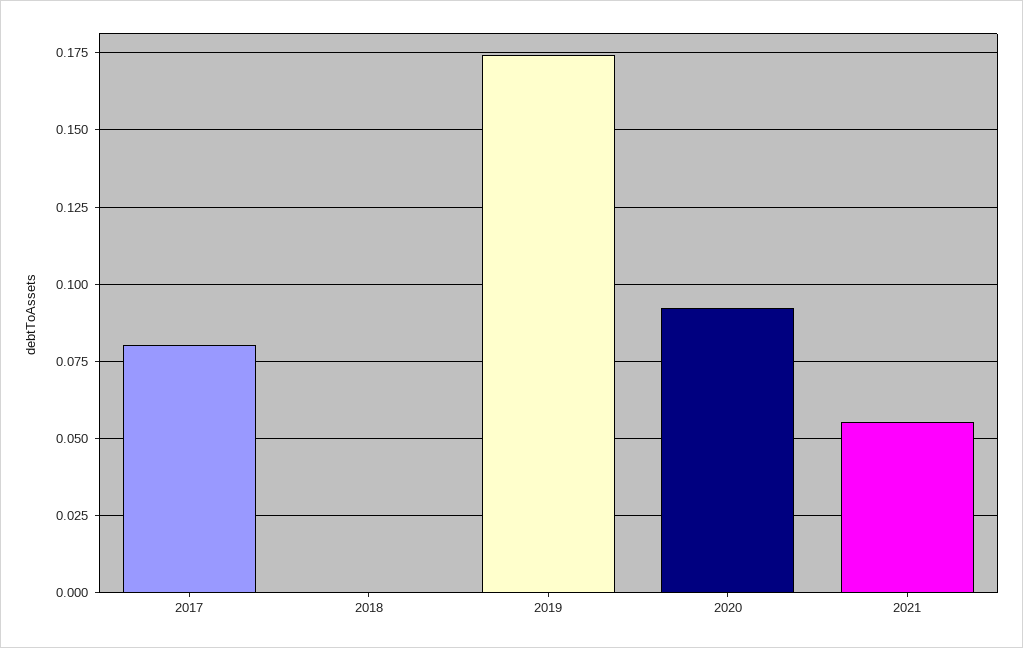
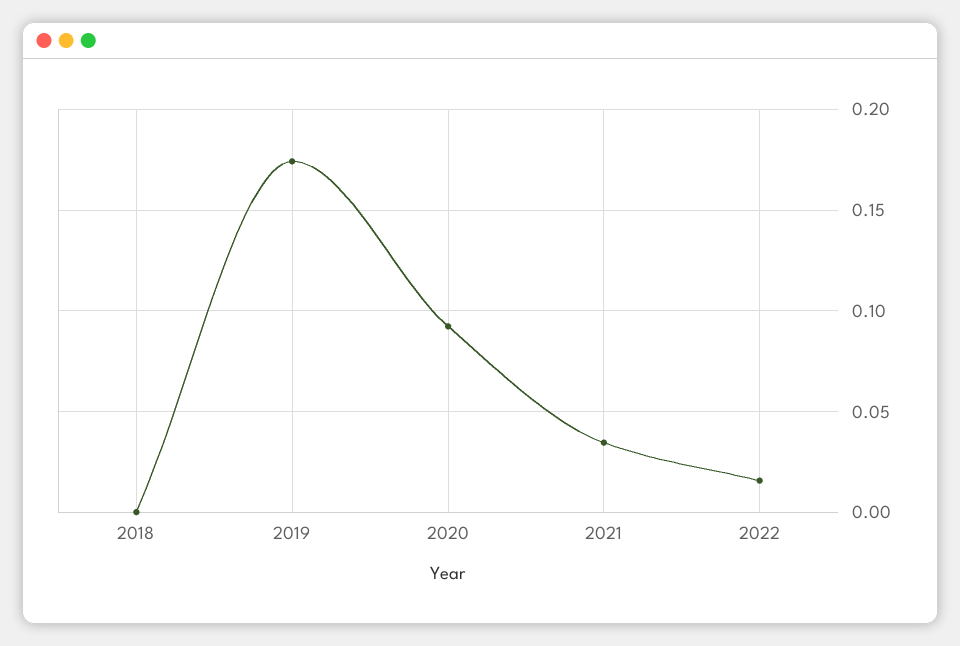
2017: 0.08 -> none
2021: 0.055 -> 0.035
2022: none -> 0.015

